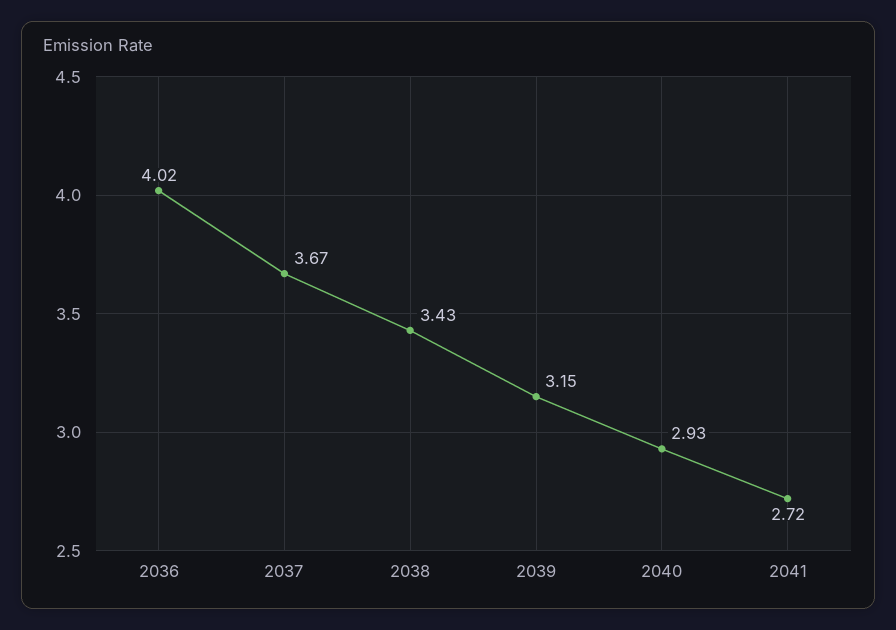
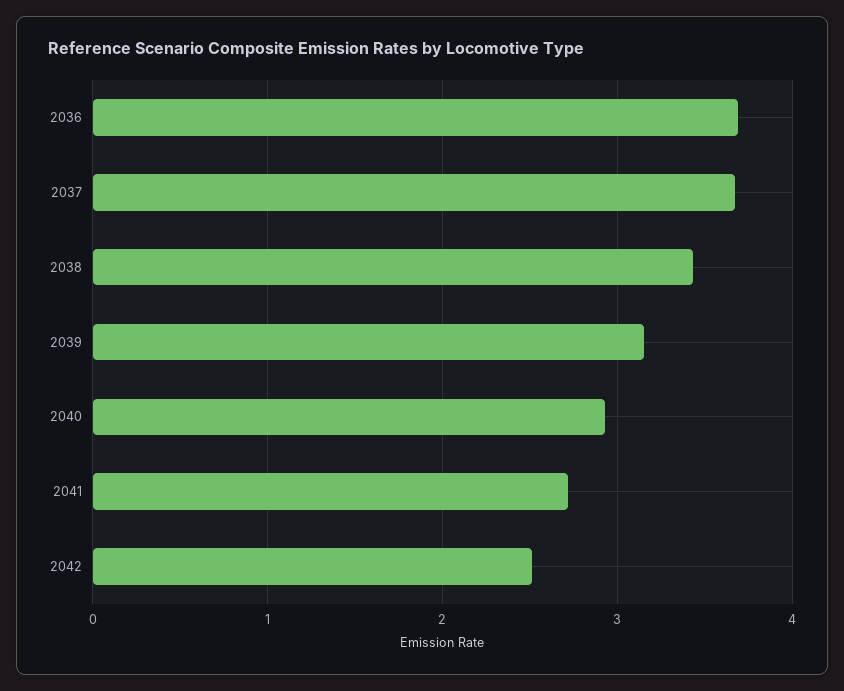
2036: 4.02 -> 3.7
2042: none -> 2.5

